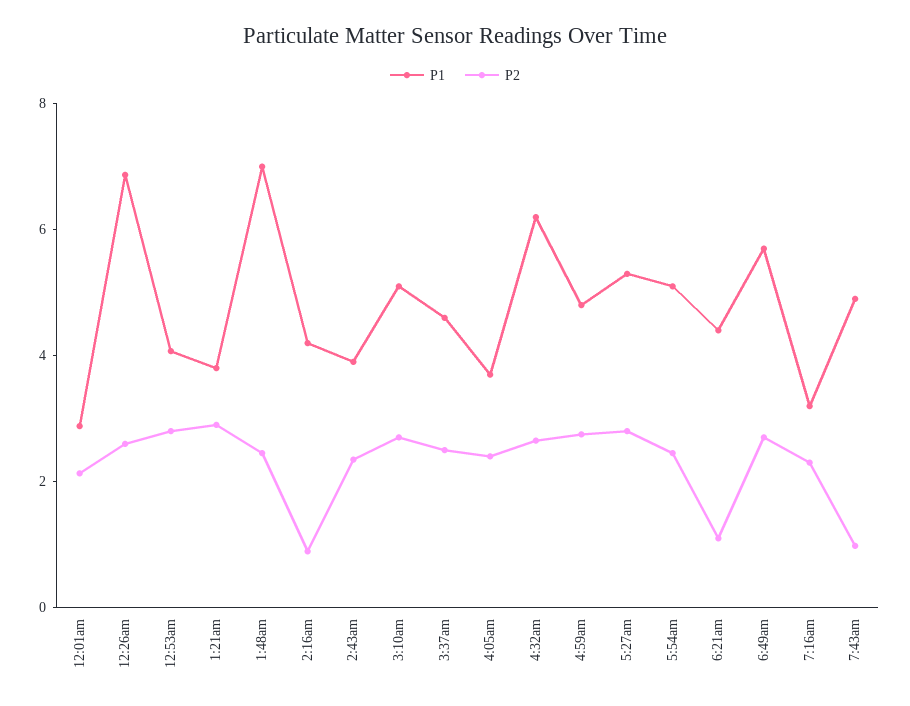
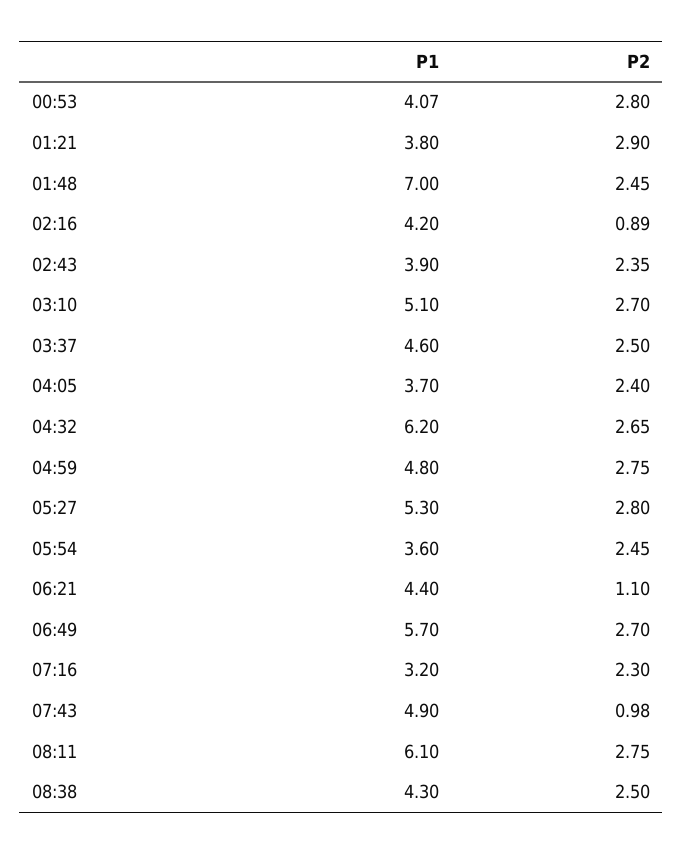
P1, 12:01am: 3 -> none
P2, 12:01am: 2 -> none
P1, 12:26am: 7 -> none
P2, 12:26am: 2.5 -> none
P1, 5:54am: 5 -> 3.6
P1, 08:11: none -> 6.1
P2, 08:11: none -> 2.75
P1, 08:38: none -> 4.3
P2, 08:38: none -> 2.5

